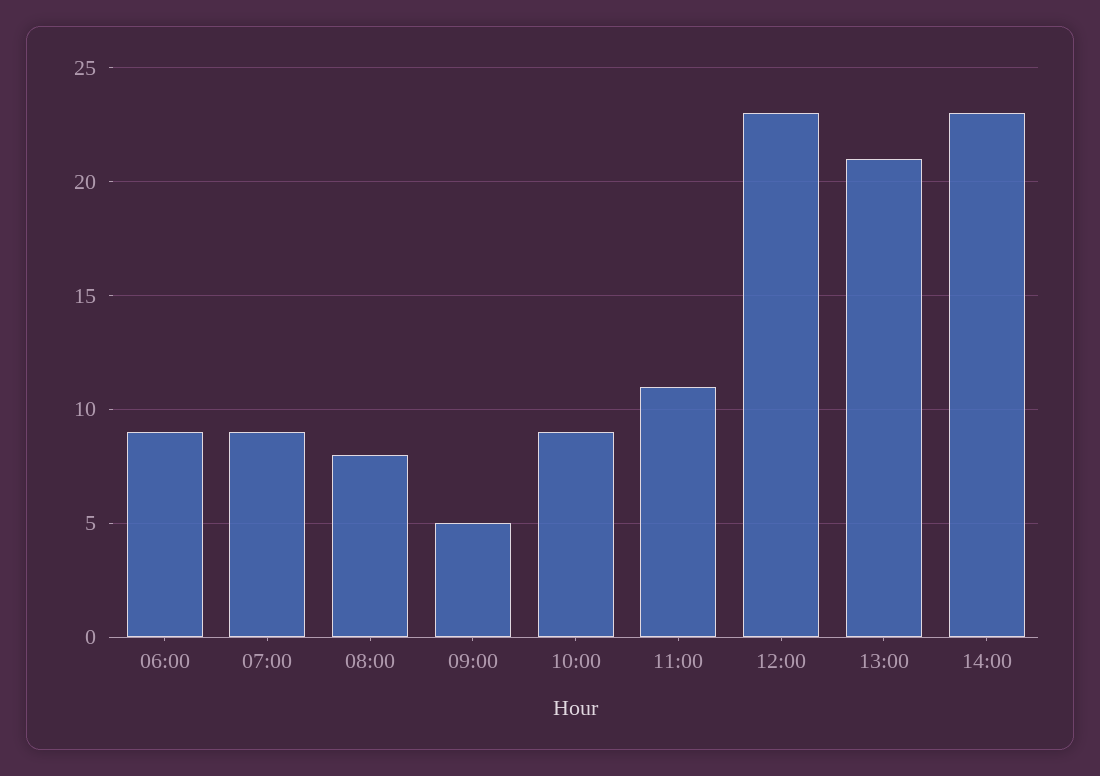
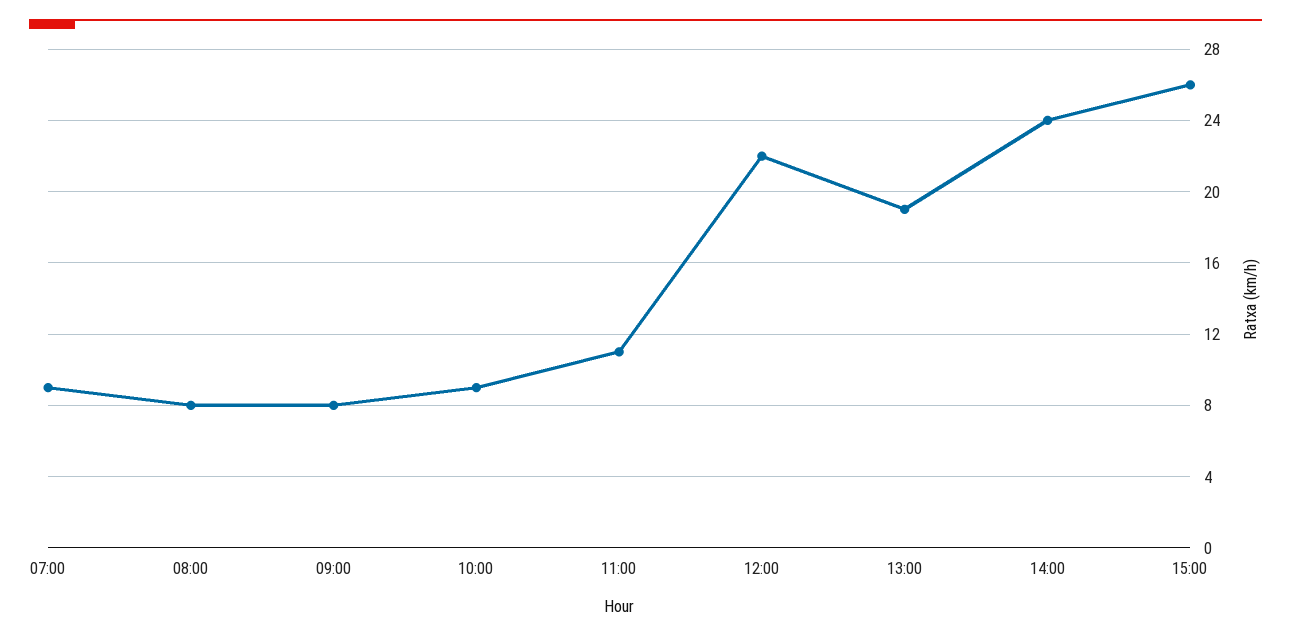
06:00: 9 -> none
09:00: 5 -> 8
12:00: 23 -> 22
13:00: 21 -> 19
14:00: 23 -> 24
15:00: none -> 26

